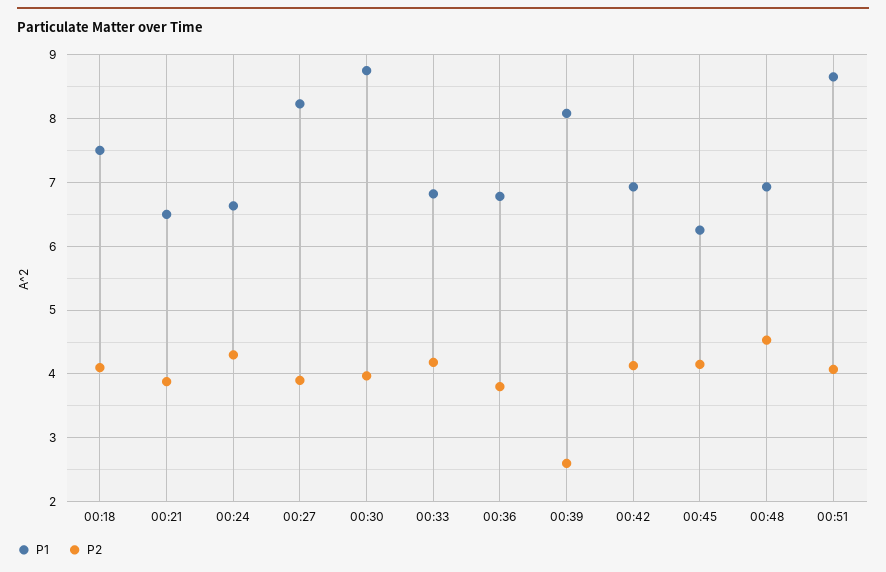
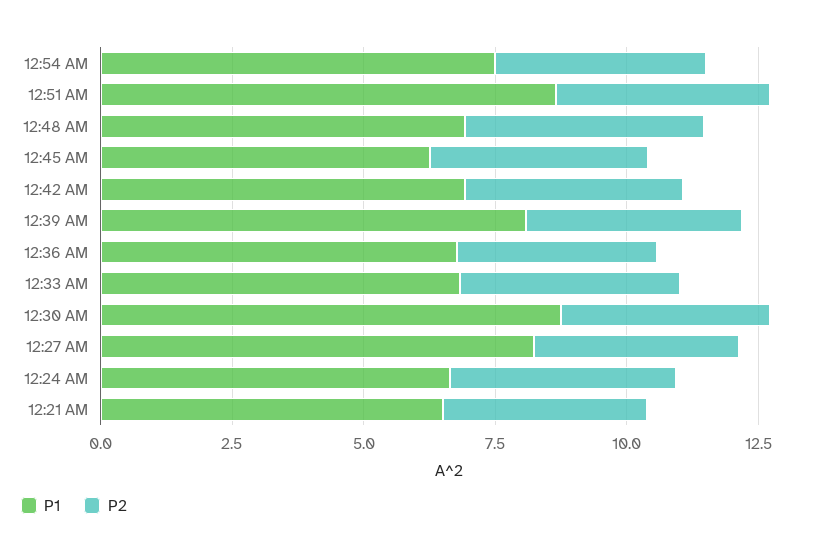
P1, 00:18: 7.5 -> none
P2, 00:18: 4.1 -> none
P2, 00:39: 2.6 -> 4
P1, 12:54 AM: none -> 7.5
P2, 12:54 AM: none -> 4

